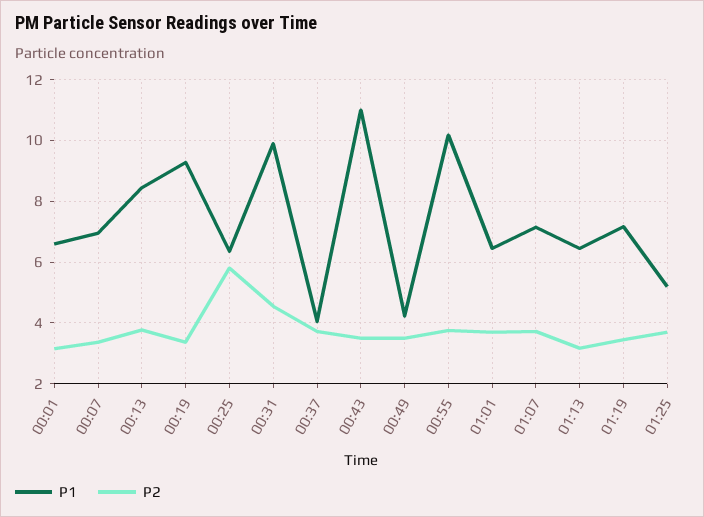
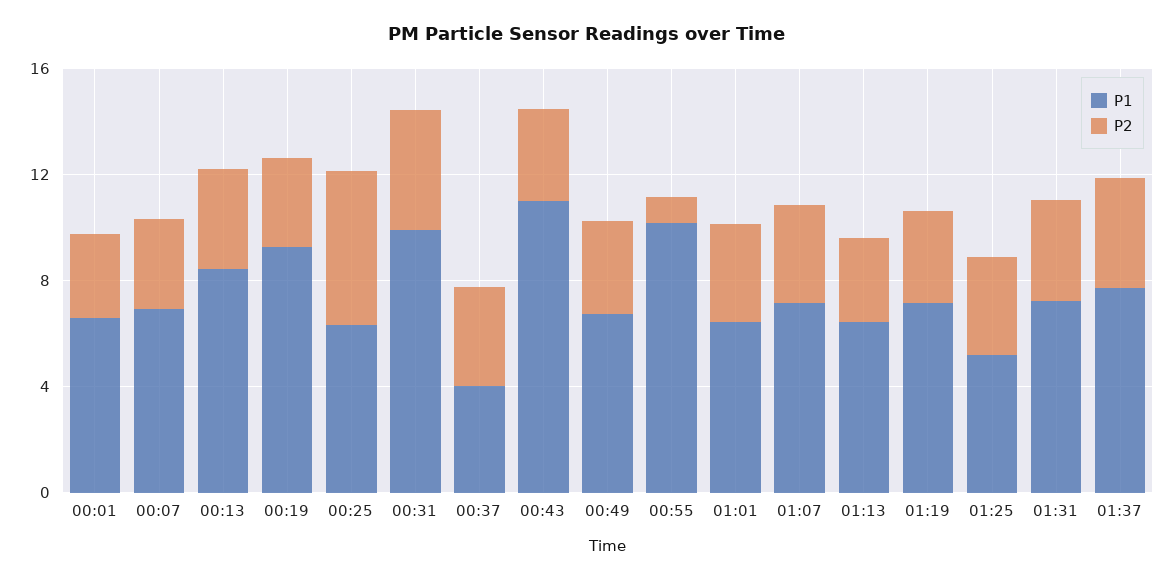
P1, 00:49: 4.2 -> 7
P2, 00:55: 3.8 -> 1
P1, 01:31: none -> 7
P2, 01:31: none -> 4
P1, 01:37: none -> 8
P2, 01:37: none -> 4

